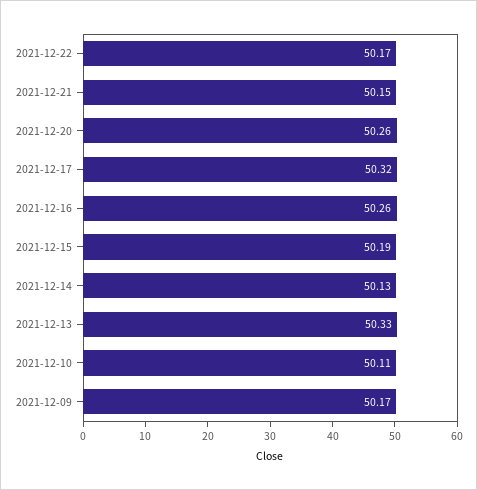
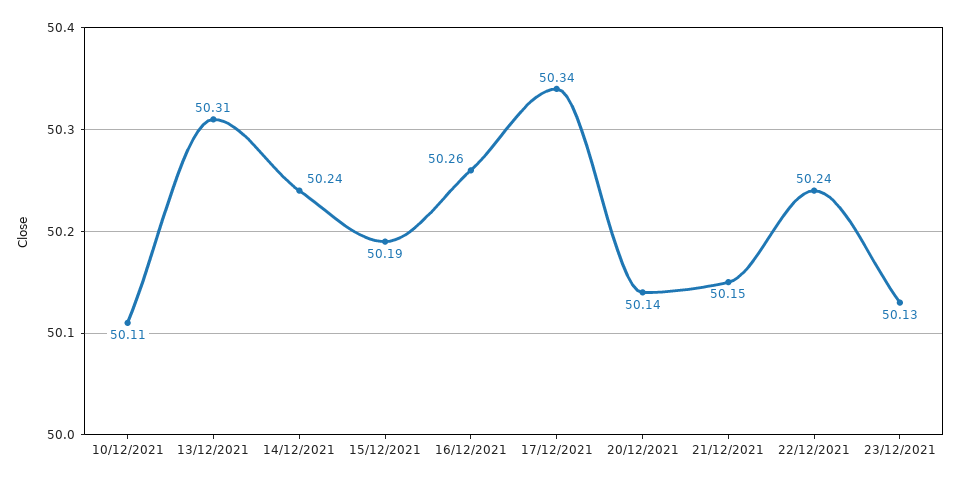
2021-12-22: 50.17 -> 50.24
2021-12-20: 50.26 -> 50.14
2021-12-17: 50.32 -> 50.34
2021-12-14: 50.13 -> 50.24
2021-12-13: 50.33 -> 50.31
2021-12-09: 50.17 -> none
23/12/2021: none -> 50.13

